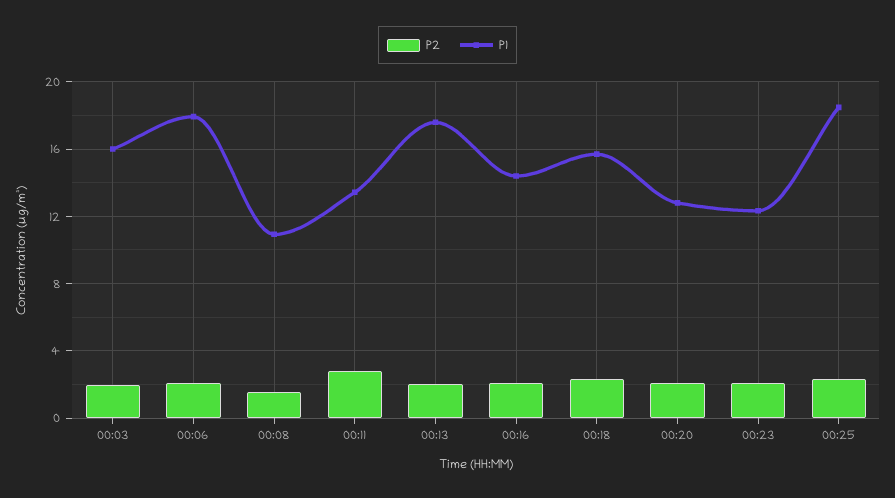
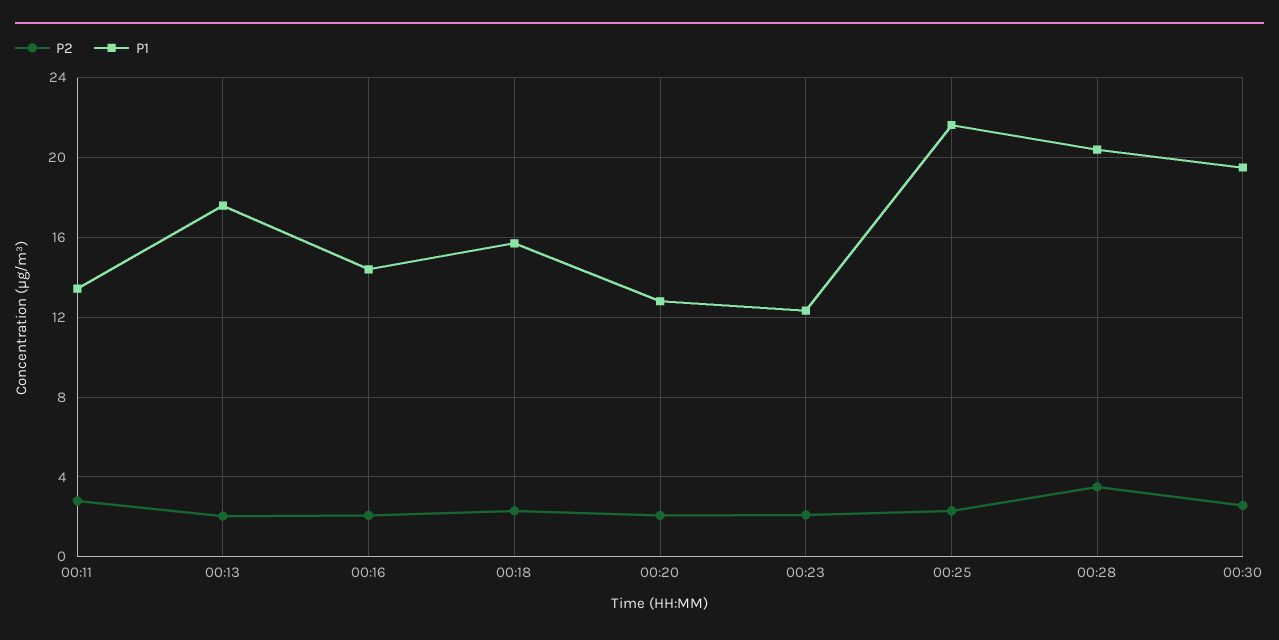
P2, 00:03: 2 -> none
P1, 00:03: 16 -> none
P2, 00:06: 2 -> none
P1, 00:06: 18 -> none
P2, 00:08: 1.5 -> none
P1, 00:08: 11 -> none
P1, 00:25: 18.5 -> 21.5
P2, 00:28: none -> 3.5
P1, 00:28: none -> 20.5
P2, 00:30: none -> 2.5
P1, 00:30: none -> 19.5

